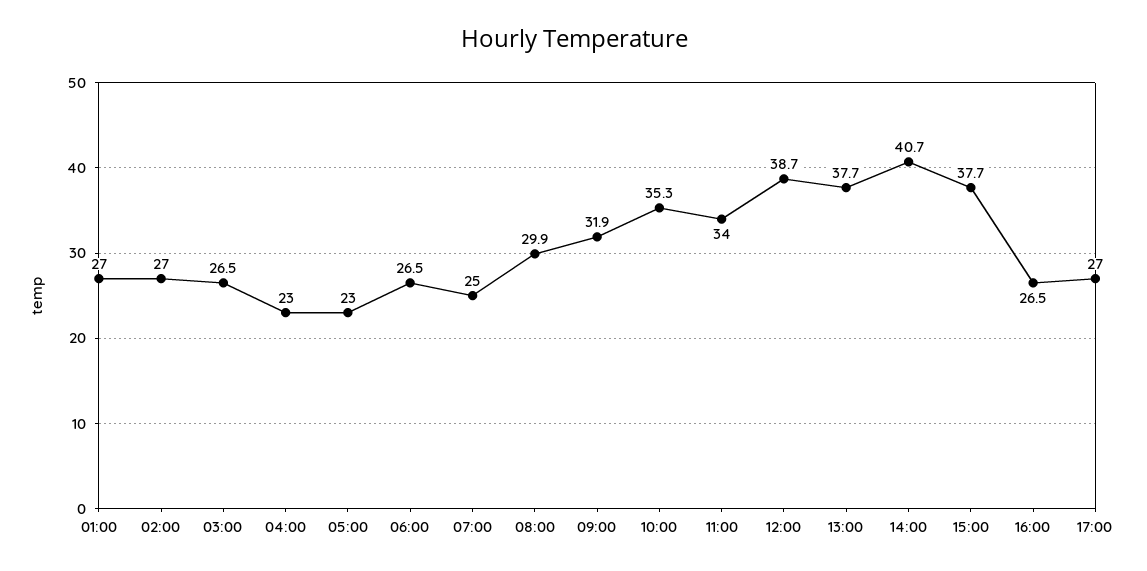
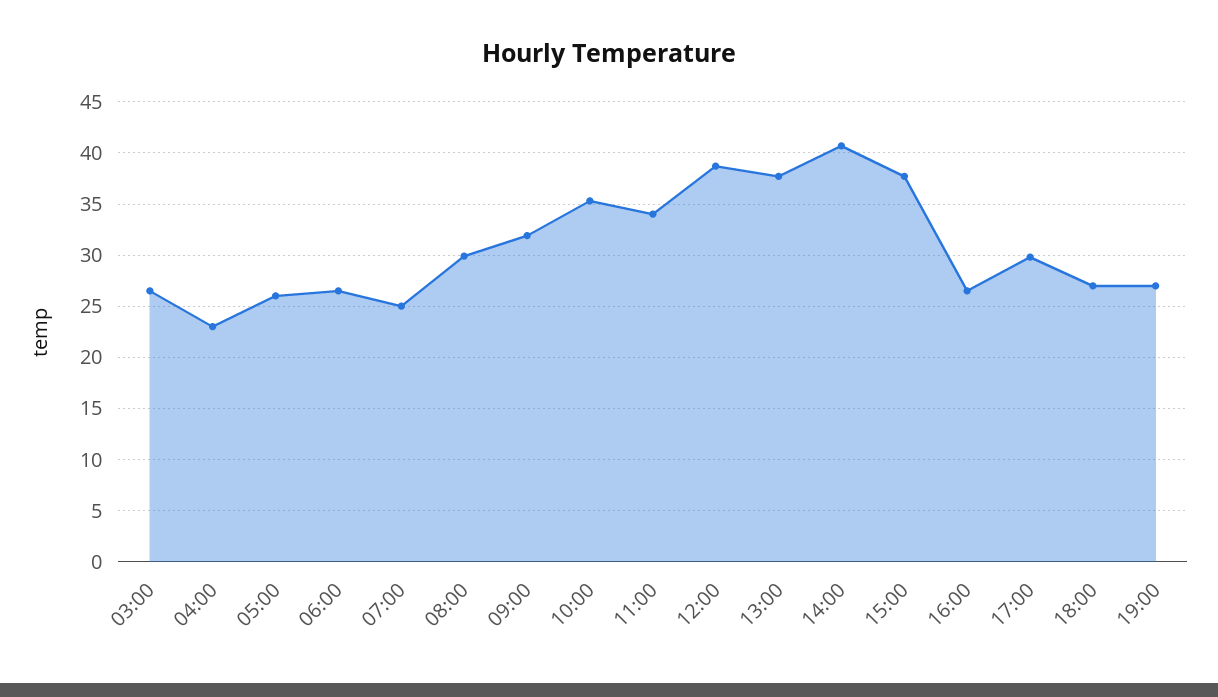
01:00: 27 -> none
02:00: 27 -> none
05:00: 23 -> 26
17:00: 27 -> 30
18:00: none -> 27
19:00: none -> 27

